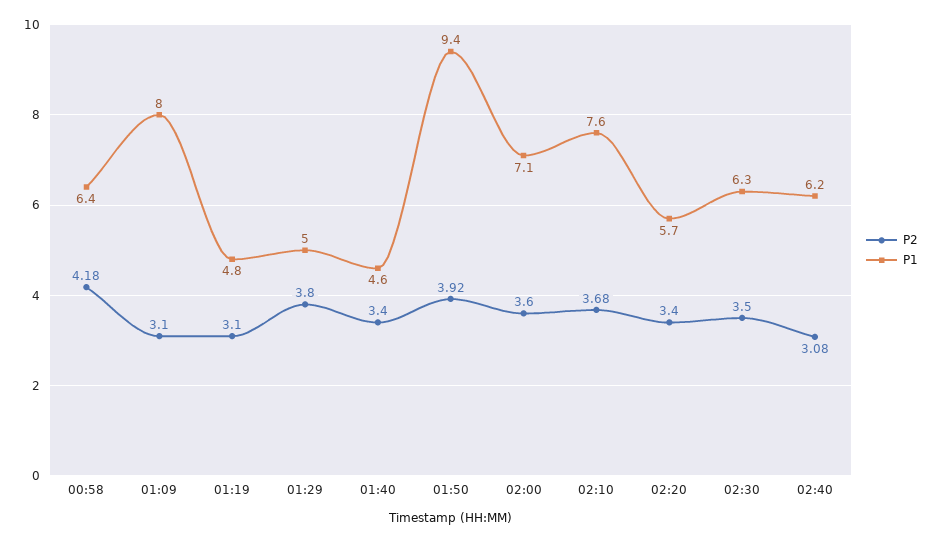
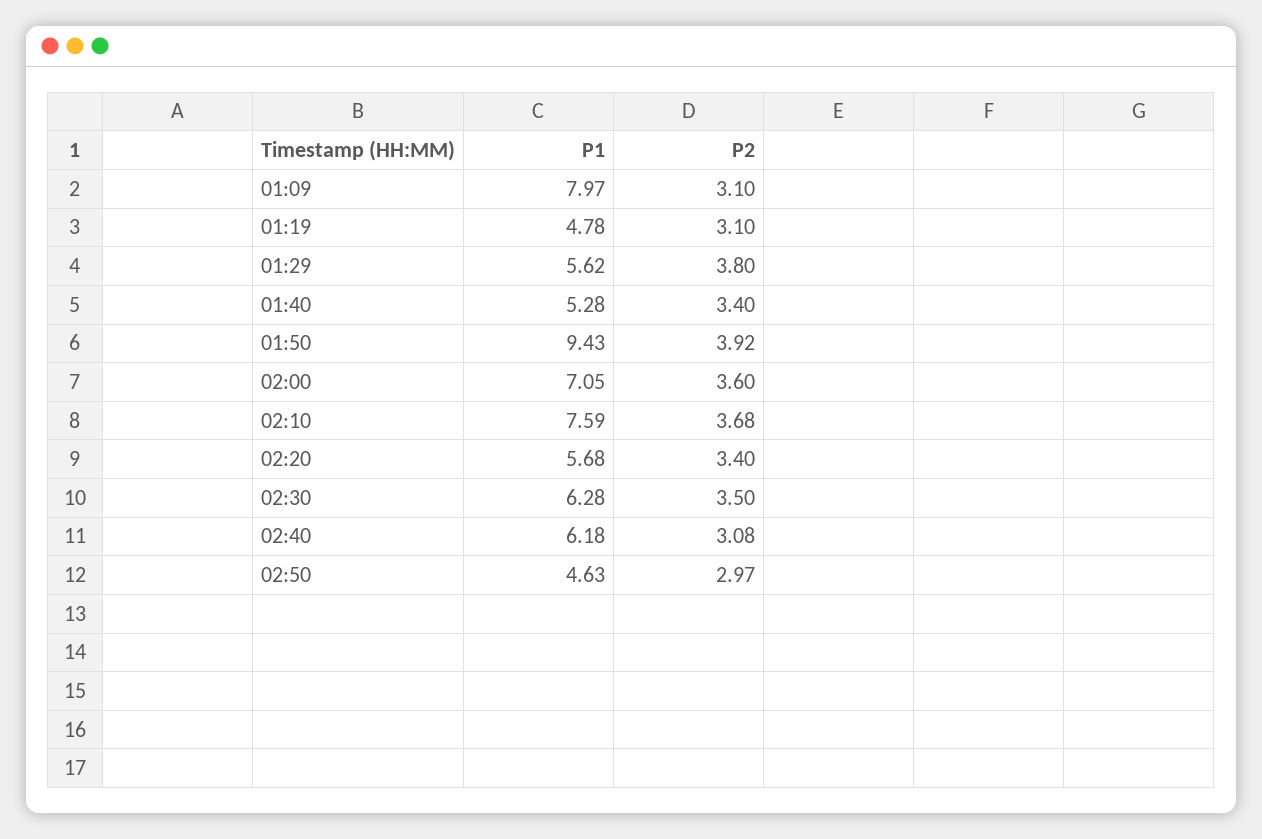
P2, 00:58: 4.18 -> none
P1, 00:58: 6.4 -> none
P1, 01:29: 5 -> 5.62
P1, 01:40: 4.6 -> 5.28
P1, 02:50: none -> 4.63
P2, 02:50: none -> 2.97

